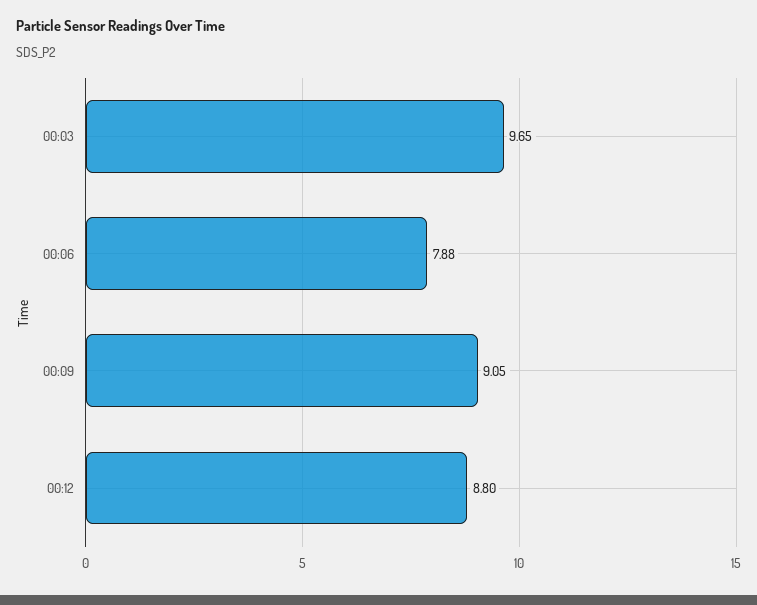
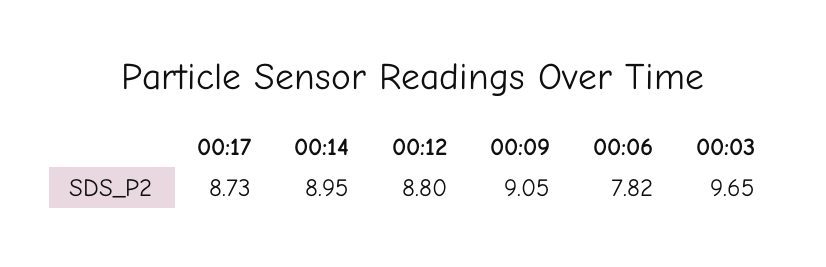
00:06: 7.88 -> 7.82
00:17: none -> 8.73
00:14: none -> 8.95

